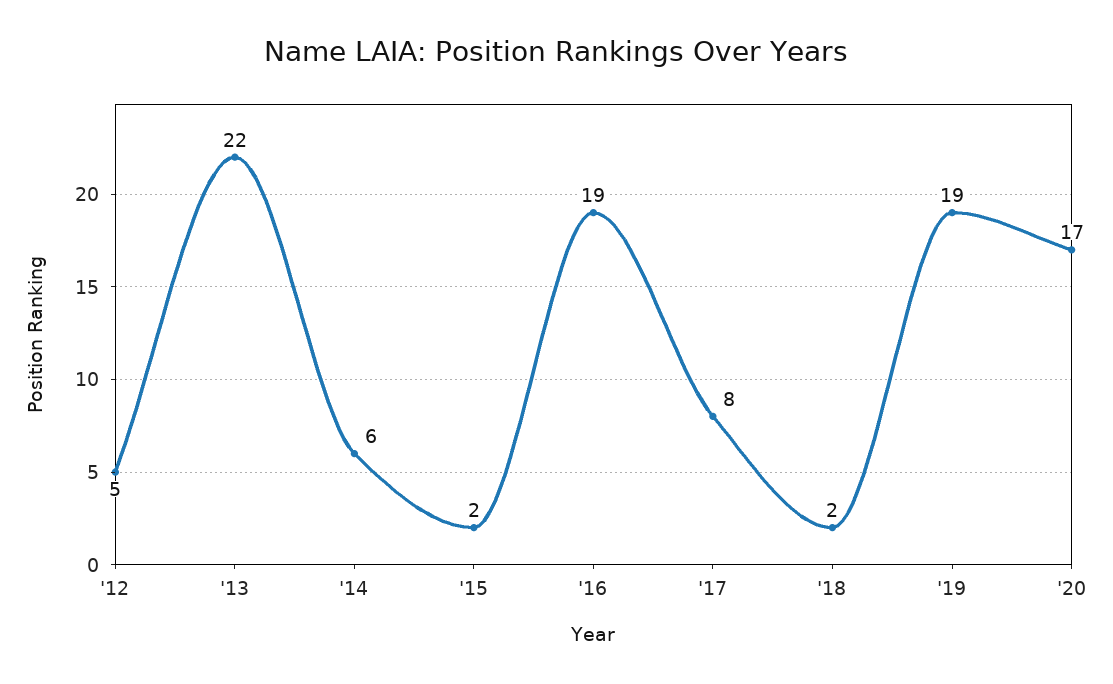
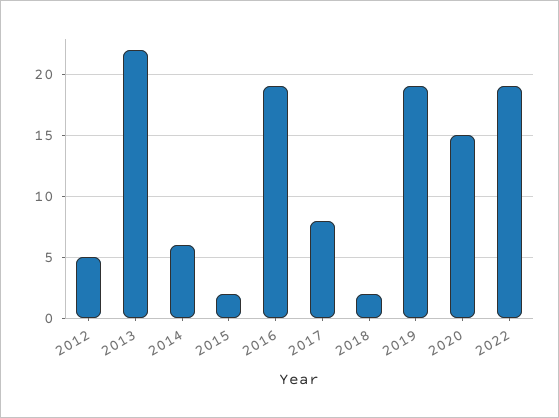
'20: 17 -> 15
2022: none -> 19

